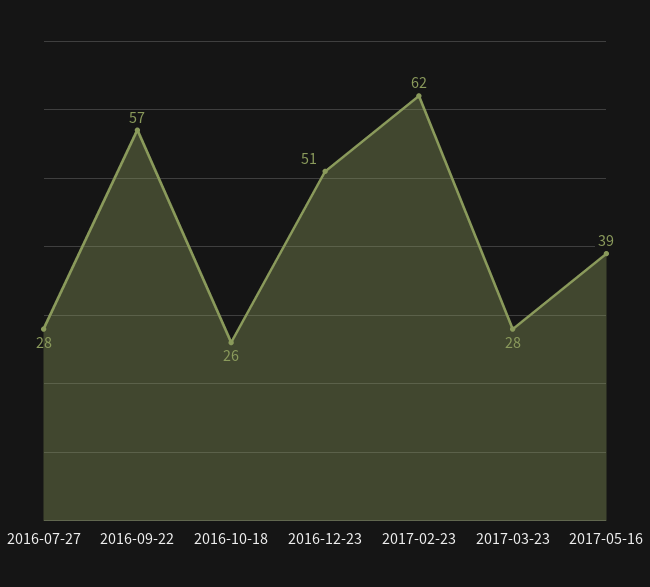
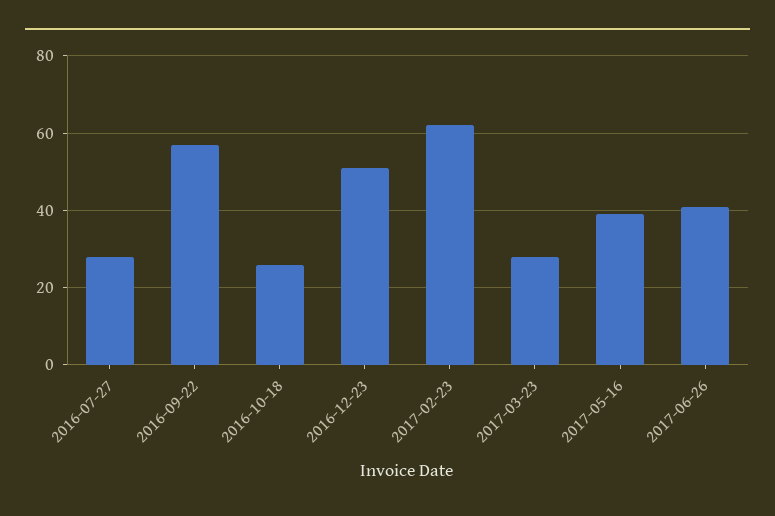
2017-06-26: none -> 40

